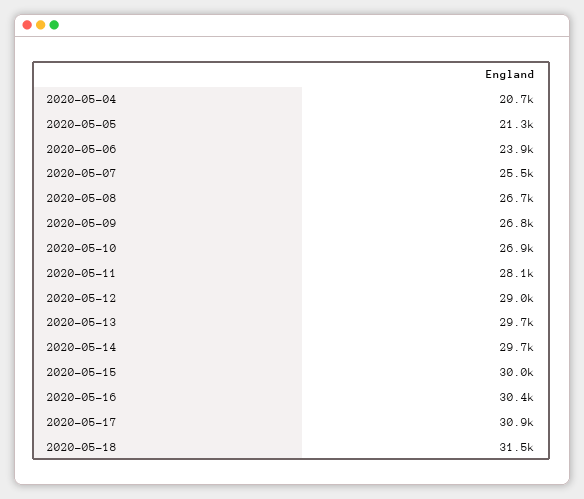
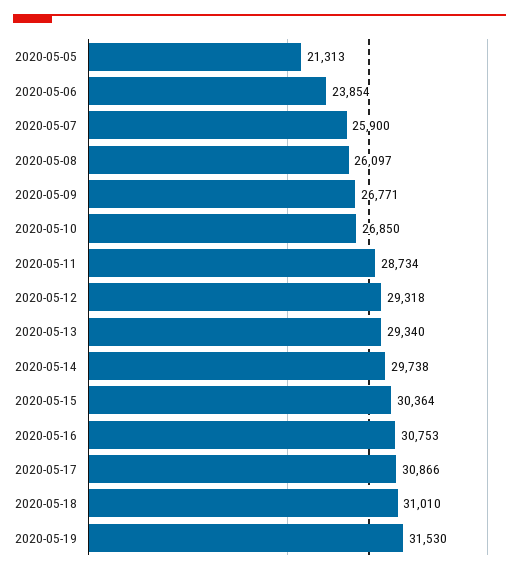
2020-05-04: 20700 -> none
2020-05-07: 25500 -> 25900
2020-05-08: 26700 -> 26097
2020-05-11: 28100 -> 28734
2020-05-12: 29000 -> 29318
2020-05-13: 29700 -> 29340
2020-05-15: 30000 -> 30364
2020-05-16: 30400 -> 30753
2020-05-18: 31500 -> 31010
2020-05-19: none -> 31530

